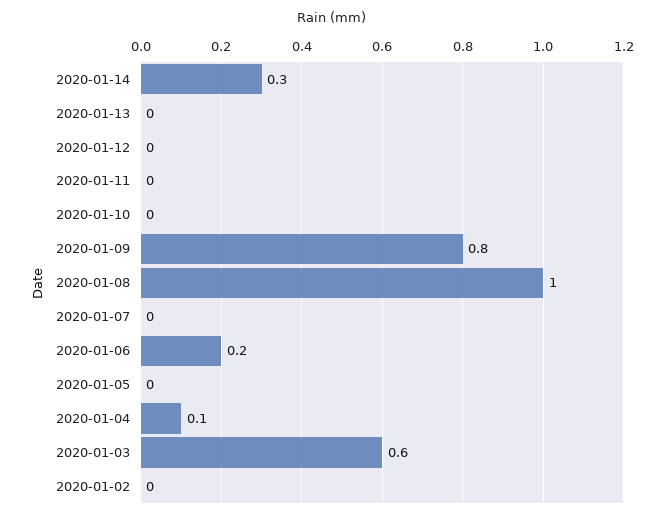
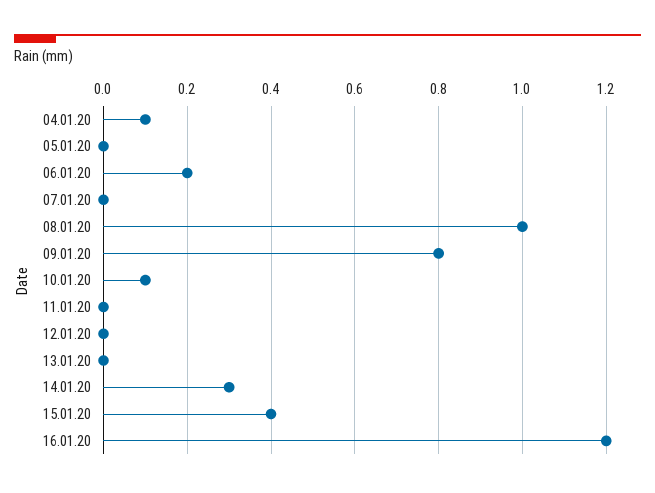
2020-01-10: 0 -> 0.1
2020-01-03: 0.6 -> none
2020-01-02: 0 -> none
15.01.20: none -> 0.4
16.01.20: none -> 1.2

